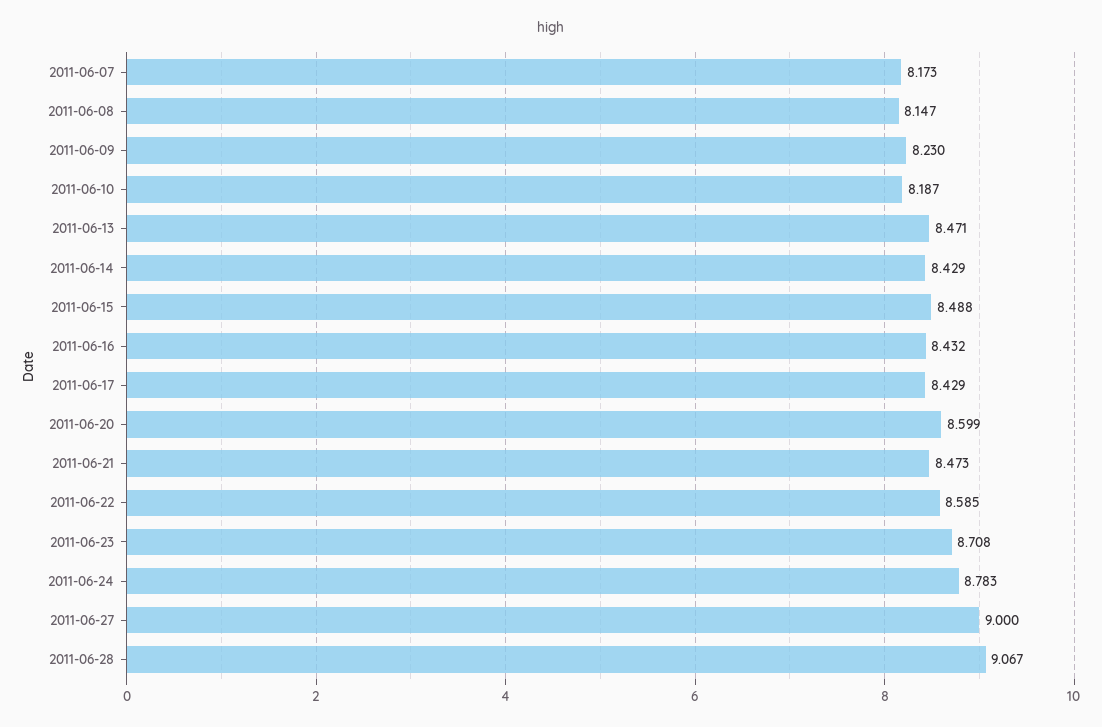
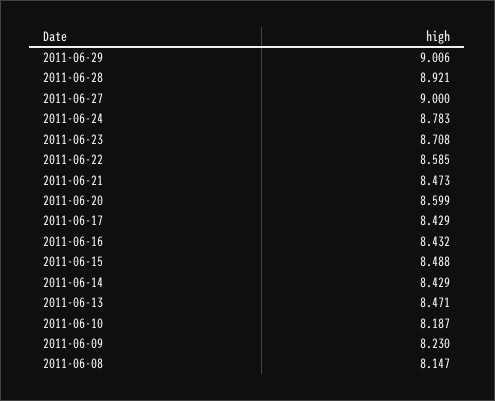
2011-06-07: 8.173 -> none
2011-06-28: 9.067 -> 8.921
2011-06-29: none -> 9.006

